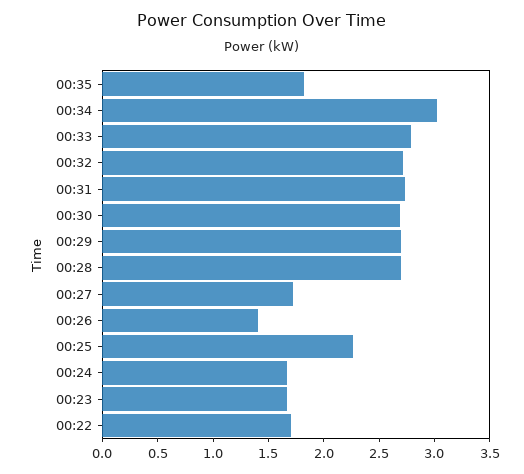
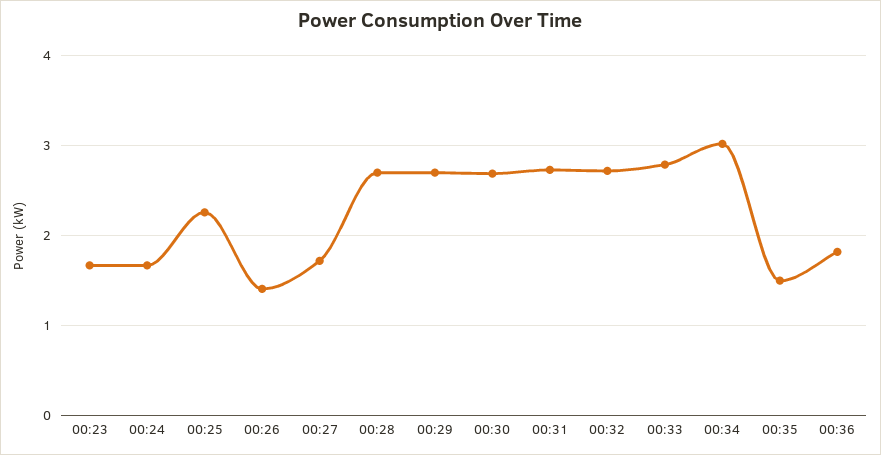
00:35: 1.8 -> 1.5
00:22: 1.7 -> none
00:36: none -> 1.8

